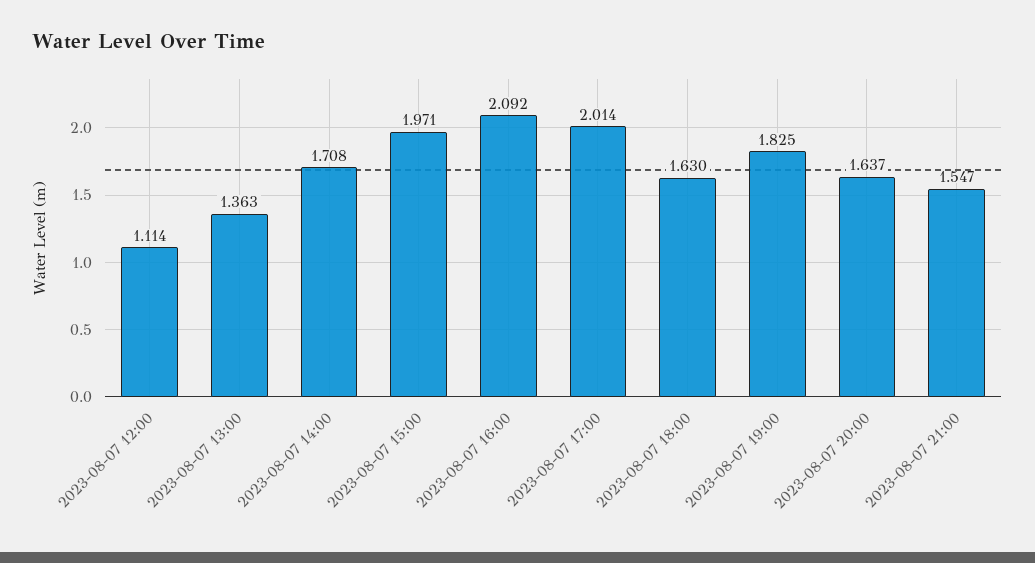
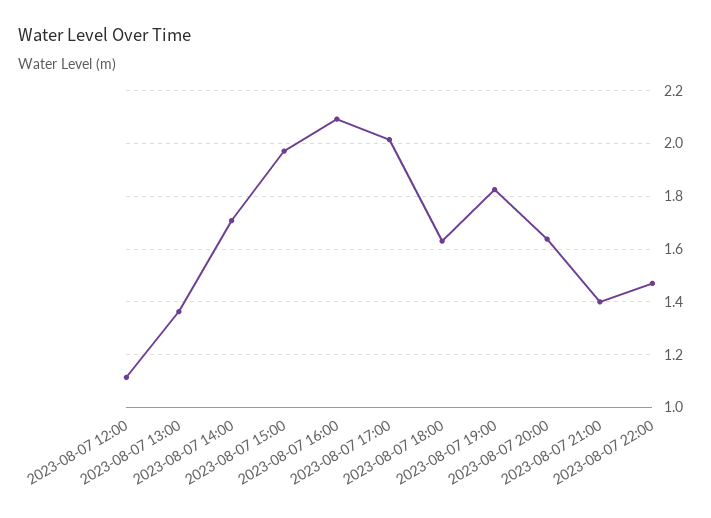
2023-08-07 21:00: 1.547 -> 1.4
2023-08-07 22:00: none -> 1.475

